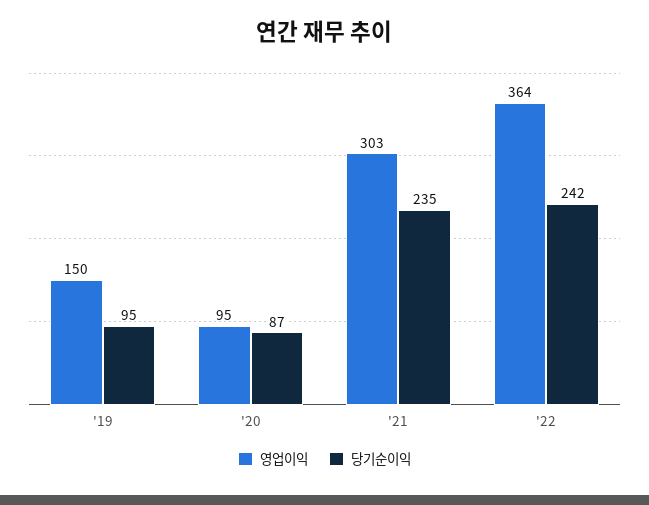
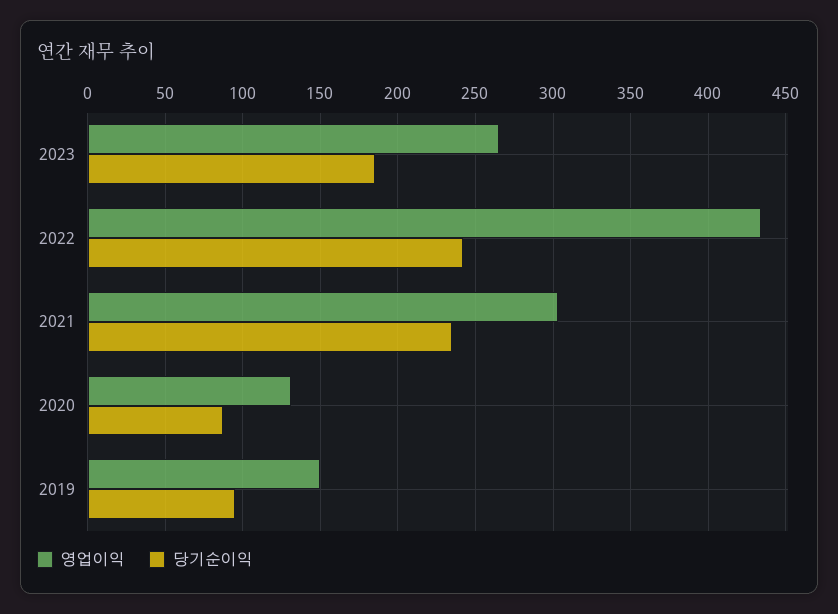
영업이익, '20: 95 -> 130
영업이익, '22: 364 -> 435
영업이익, 2023: none -> 265
당기순이익, 2023: none -> 185

